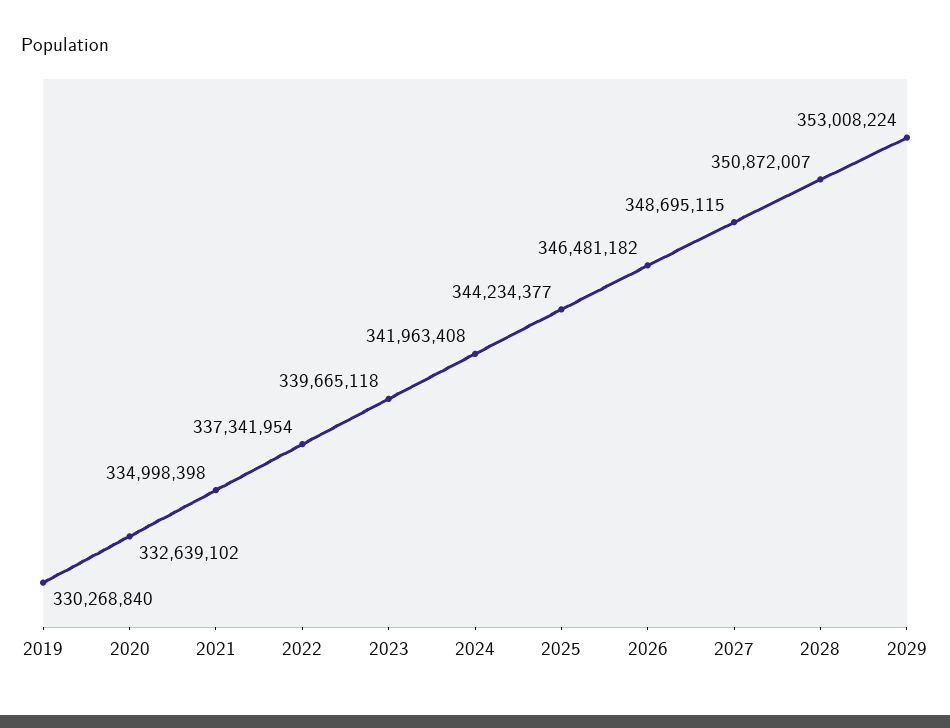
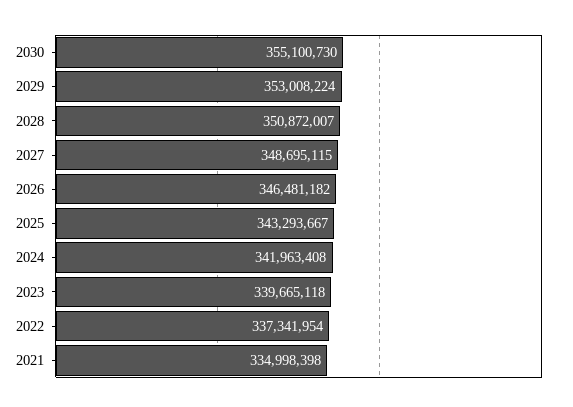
2019: 330268840 -> none
2020: 332639102 -> none
2025: 344234377 -> 343293667
2030: none -> 355100730

